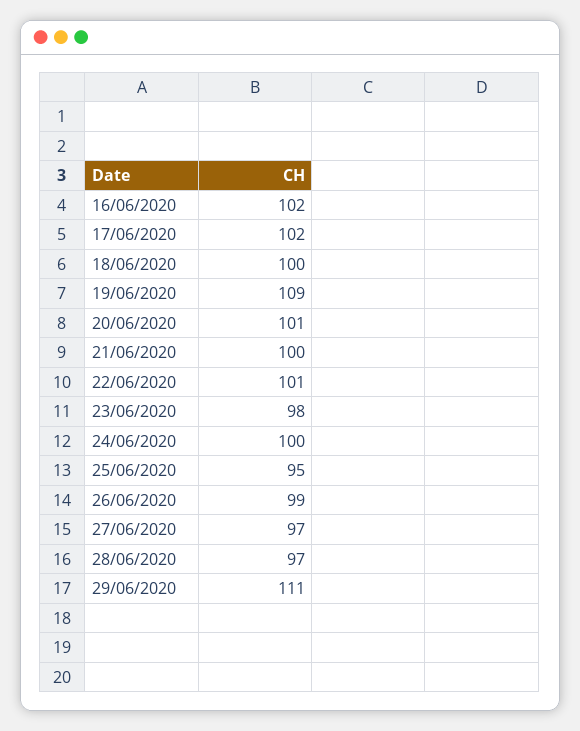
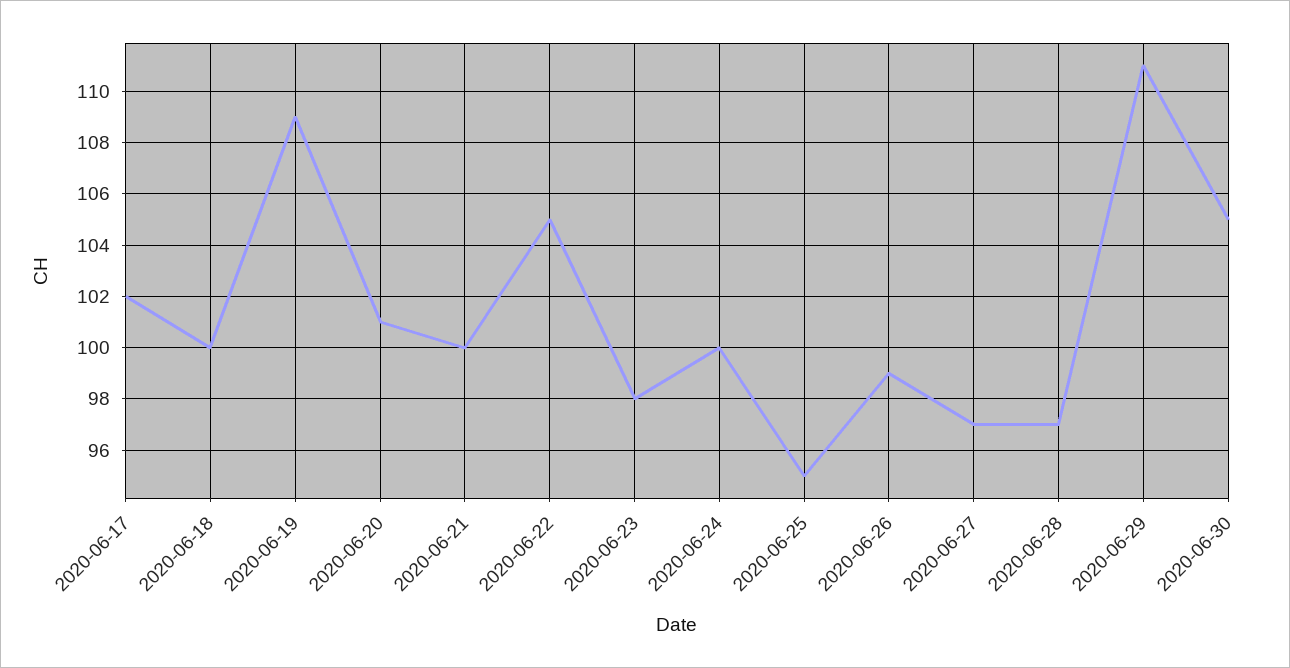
16/06/2020: 102 -> none
22/06/2020: 101 -> 105
2020-06-30: none -> 105

